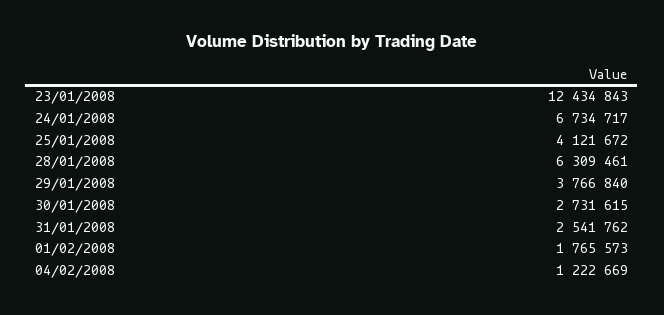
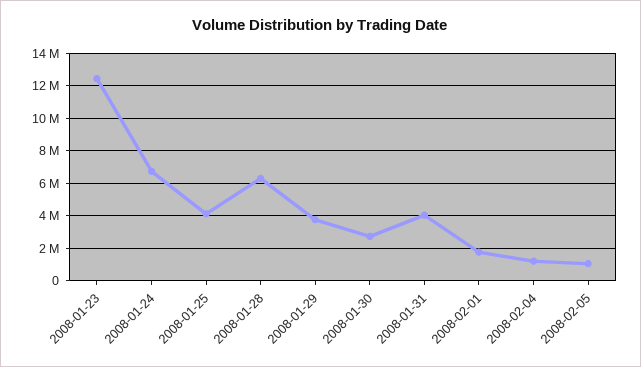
31/01/2008: 2541762 -> 4000000
2008-02-05: none -> 1000000

